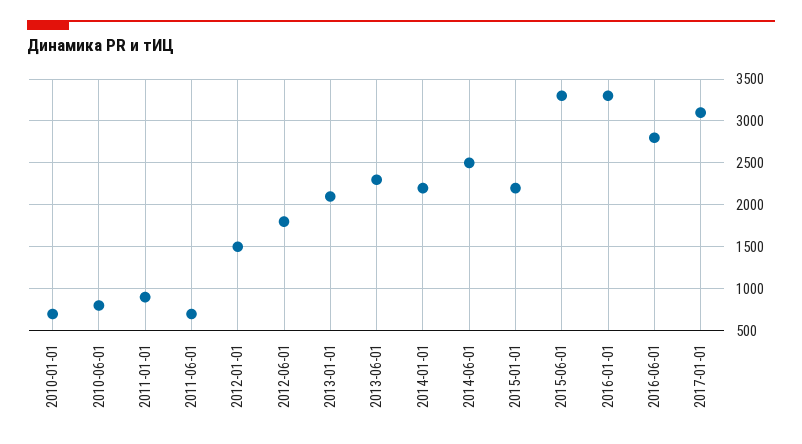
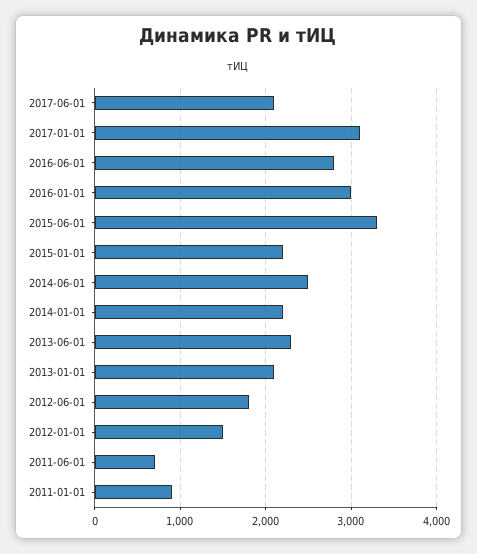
2010-01-01: 700 -> none
2010-06-01: 800 -> none
2016-01-01: 3300 -> 3000
2017-06-01: none -> 2100

